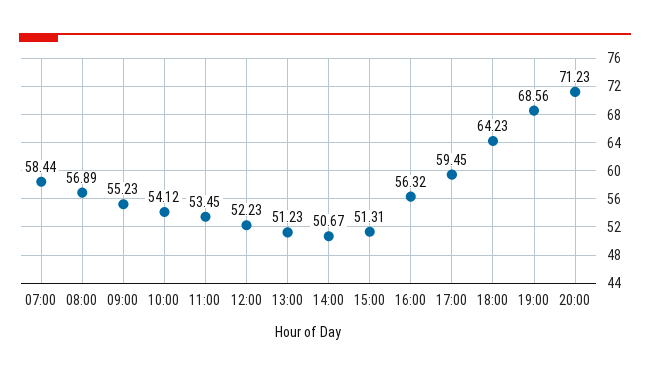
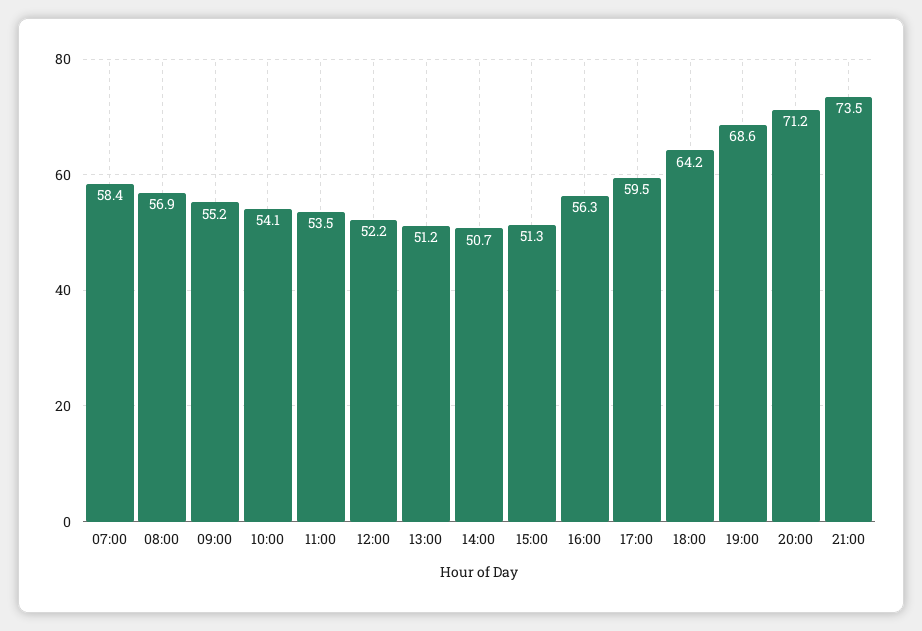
21:00: none -> 73.5

